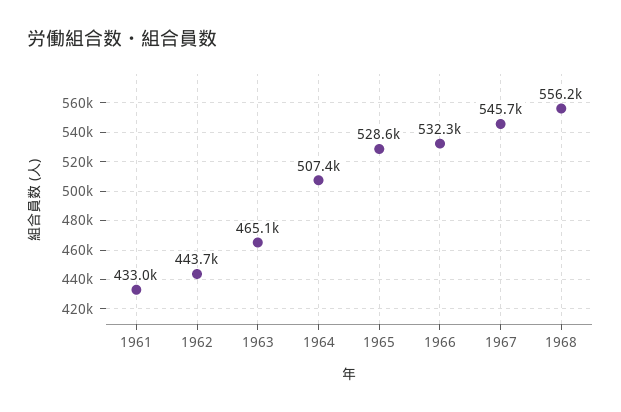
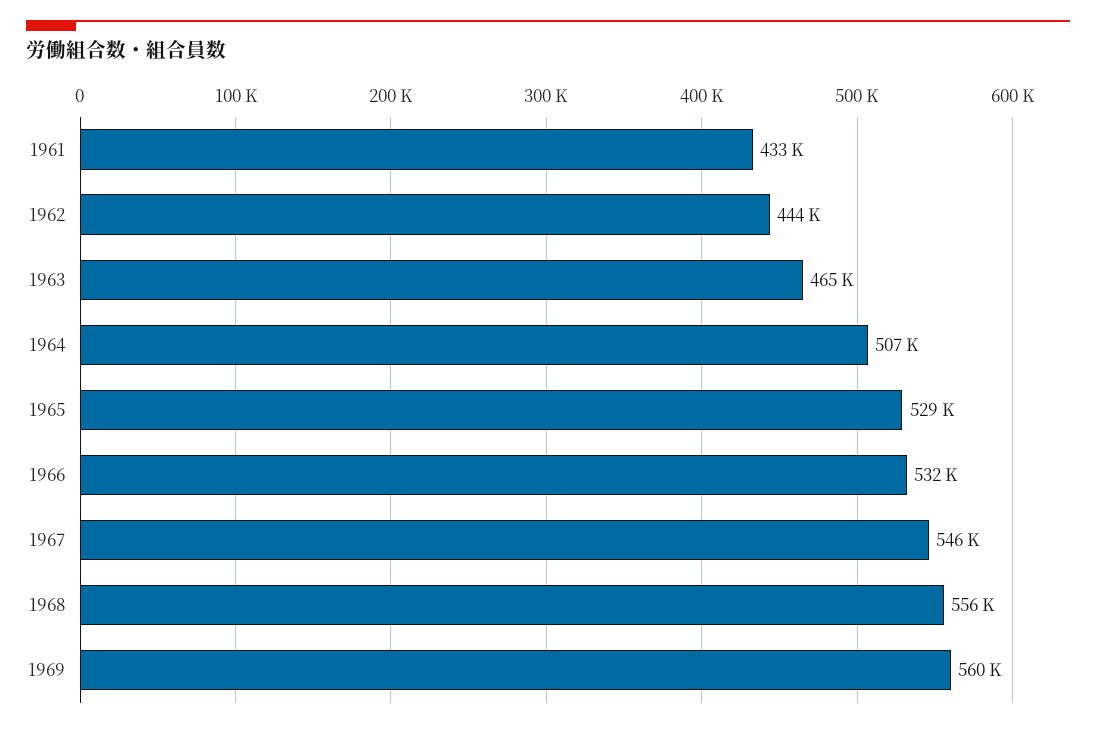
1969: none -> 560000

